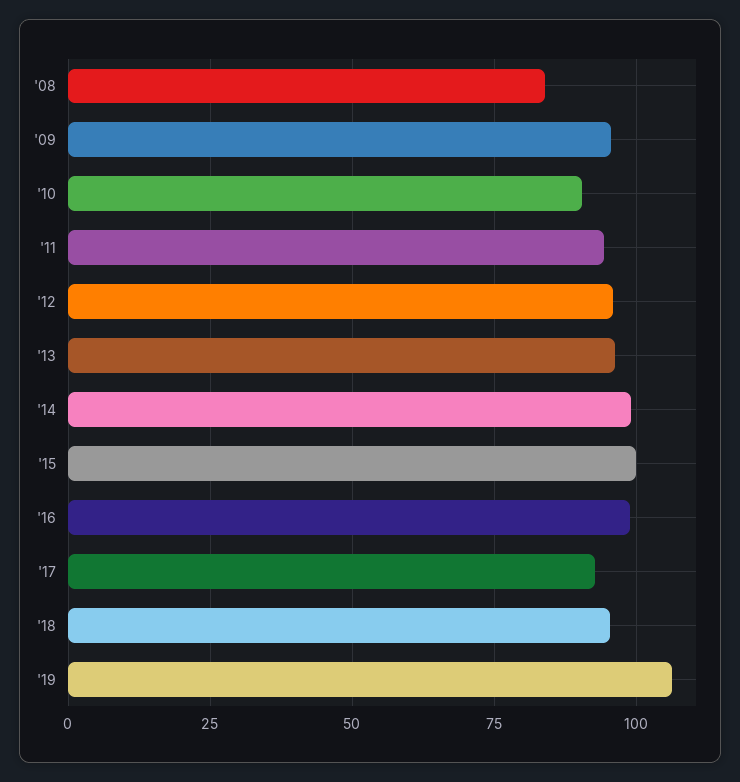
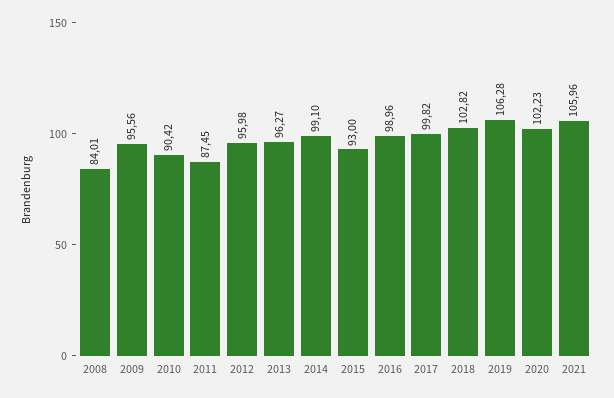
'11: 95 -> 87.45
'15: 100 -> 93
'17: 92.5 -> 99.82
'18: 95 -> 102.82
2020: none -> 102.23
2021: none -> 105.96

